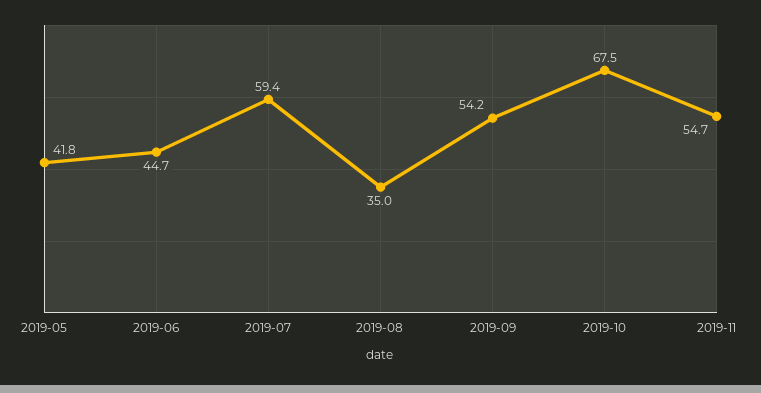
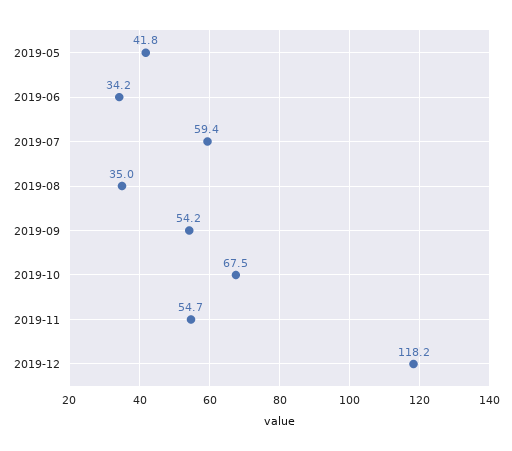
2019-06: 44.7 -> 34.2
2019-12: none -> 118.2

